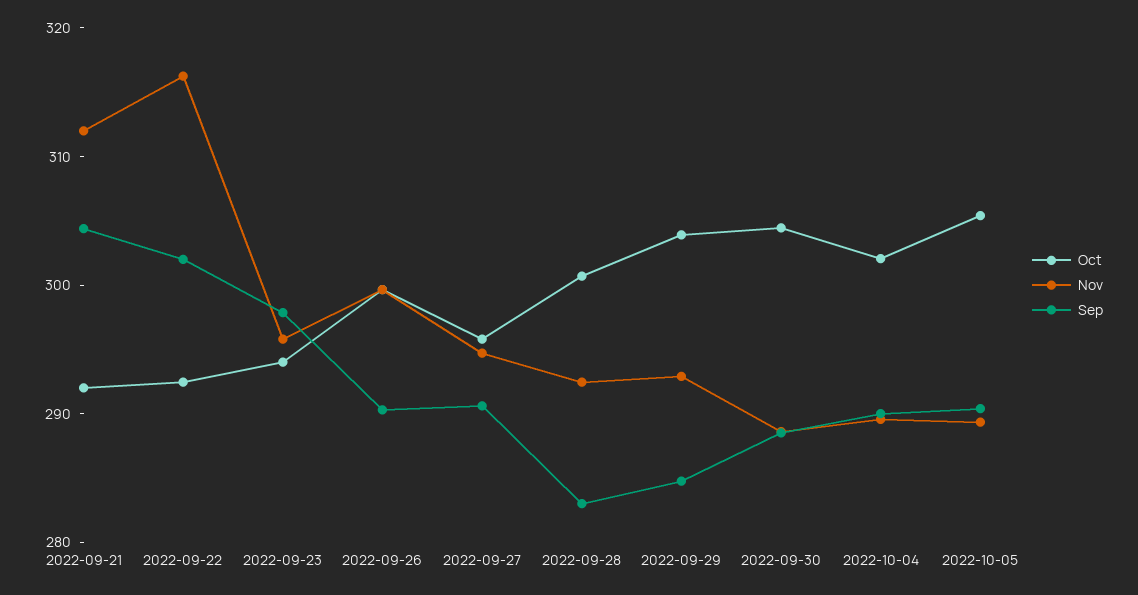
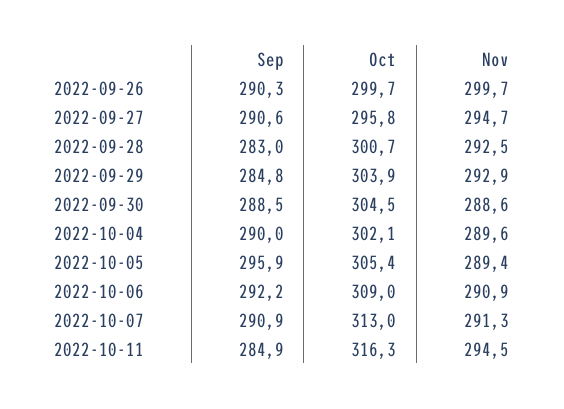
Oct, 2022-09-21: 292 -> none
Nov, 2022-09-21: 312 -> none
Sep, 2022-09-21: 304 -> none
Oct, 2022-09-22: 292 -> none
Nov, 2022-09-22: 316 -> none
Sep, 2022-09-22: 302 -> none
Oct, 2022-09-23: 294 -> none
Nov, 2022-09-23: 296 -> none
Sep, 2022-09-23: 298 -> none
Sep, 2022-10-05: 290 -> 295.9
Sep, 2022-10-06: none -> 292.2
Oct, 2022-10-06: none -> 309
Nov, 2022-10-06: none -> 290.9
Sep, 2022-10-07: none -> 290.9
Oct, 2022-10-07: none -> 313
Nov, 2022-10-07: none -> 291.3
Sep, 2022-10-11: none -> 284.9
Oct, 2022-10-11: none -> 316.3
Nov, 2022-10-11: none -> 294.5

